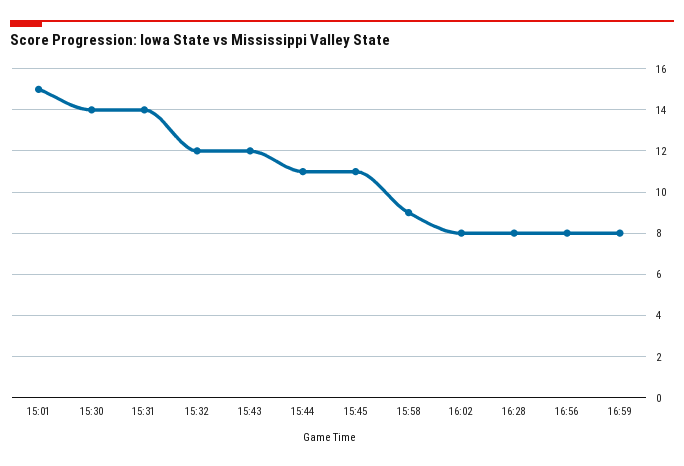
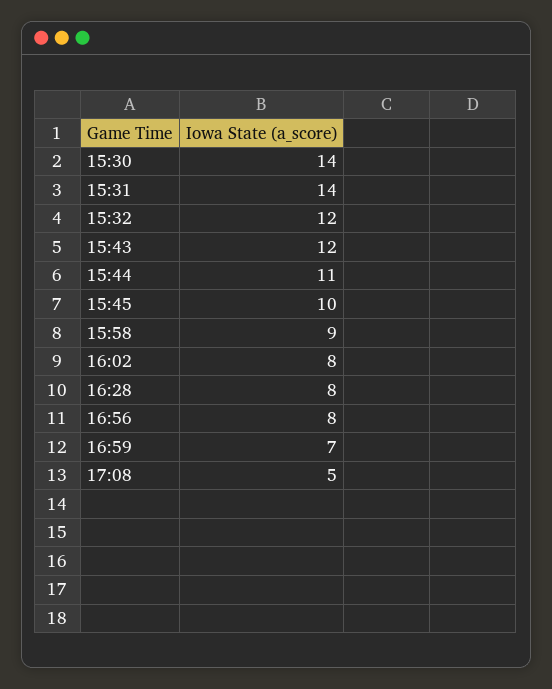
15:01: 15 -> none
15:45: 11 -> 10
16:59: 8 -> 7
17:08: none -> 5

